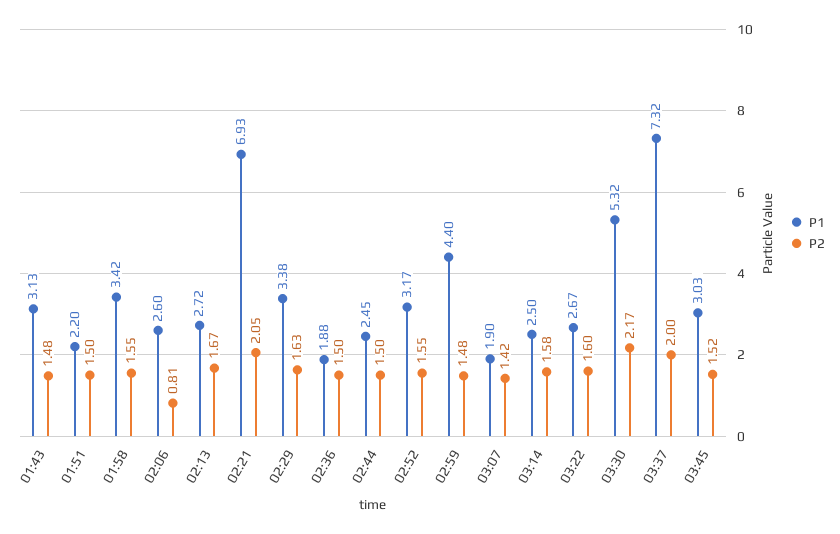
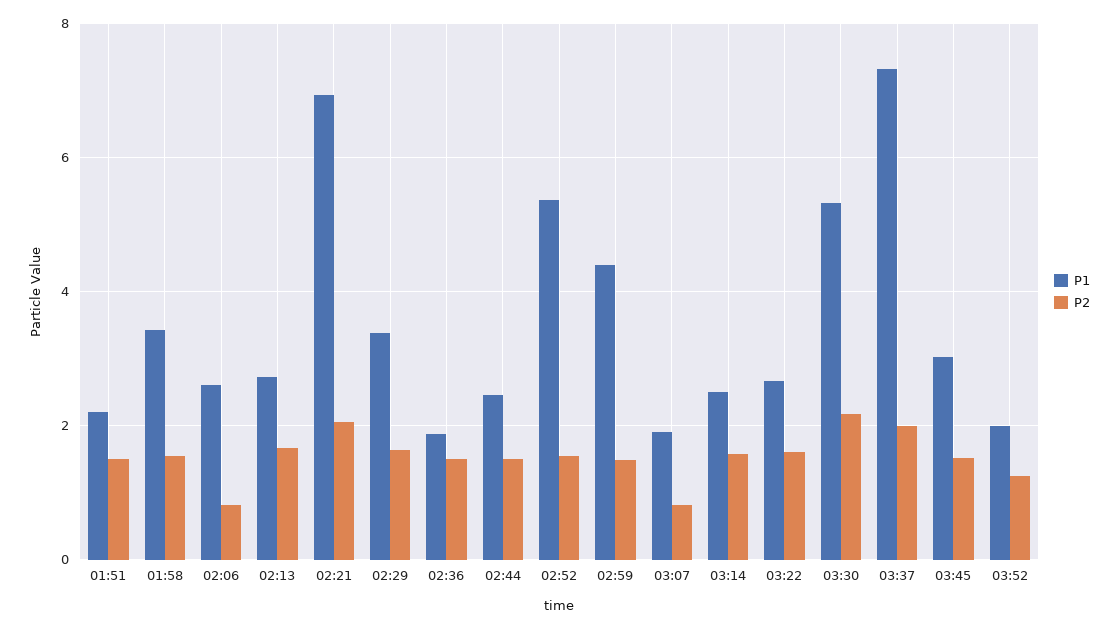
P1, 01:43: 3.13 -> none
P2, 01:43: 1.48 -> none
P1, 02:52: 3.17 -> 5.4
P2, 03:07: 1.42 -> 0.8
P1, 03:52: none -> 2
P2, 03:52: none -> 1.2

